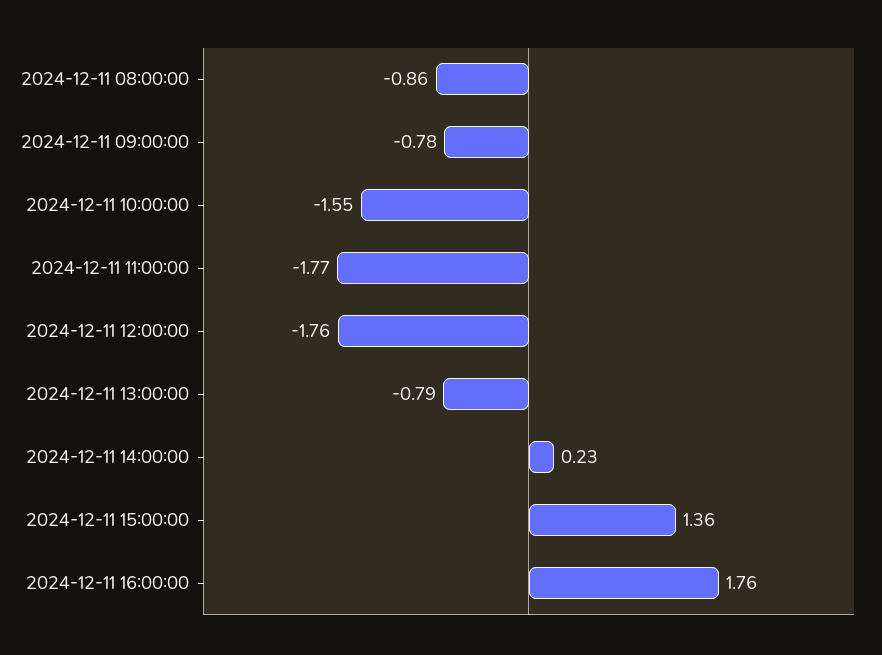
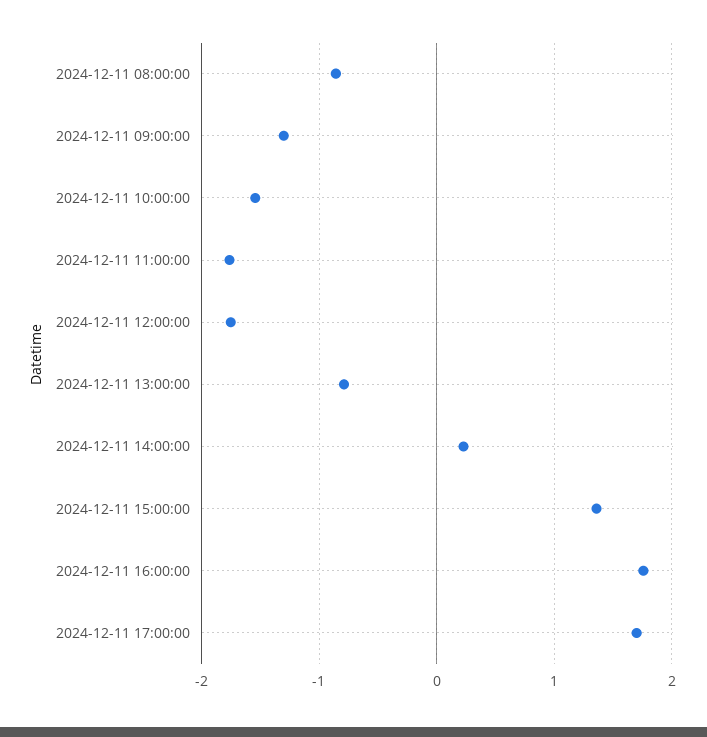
2024-12-11 09:00:00: -0.78 -> -1.3
2024-12-11 17:00:00: none -> 1.7

